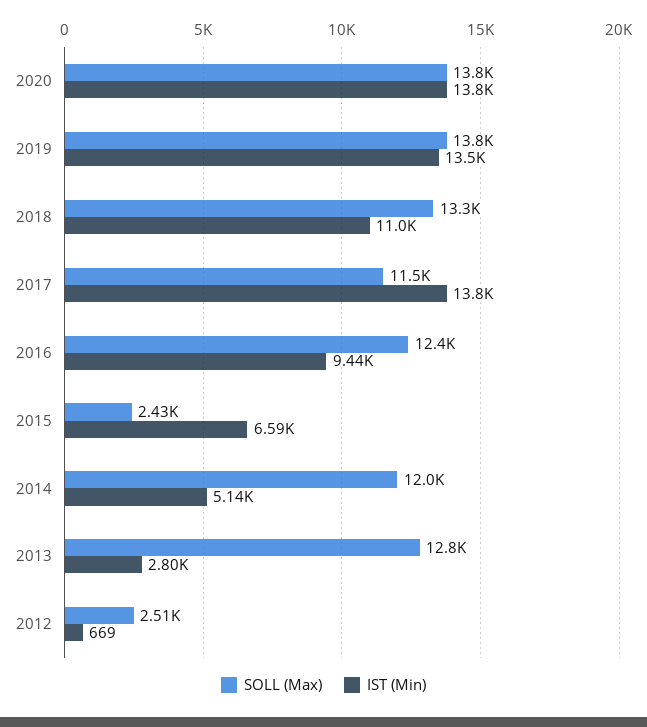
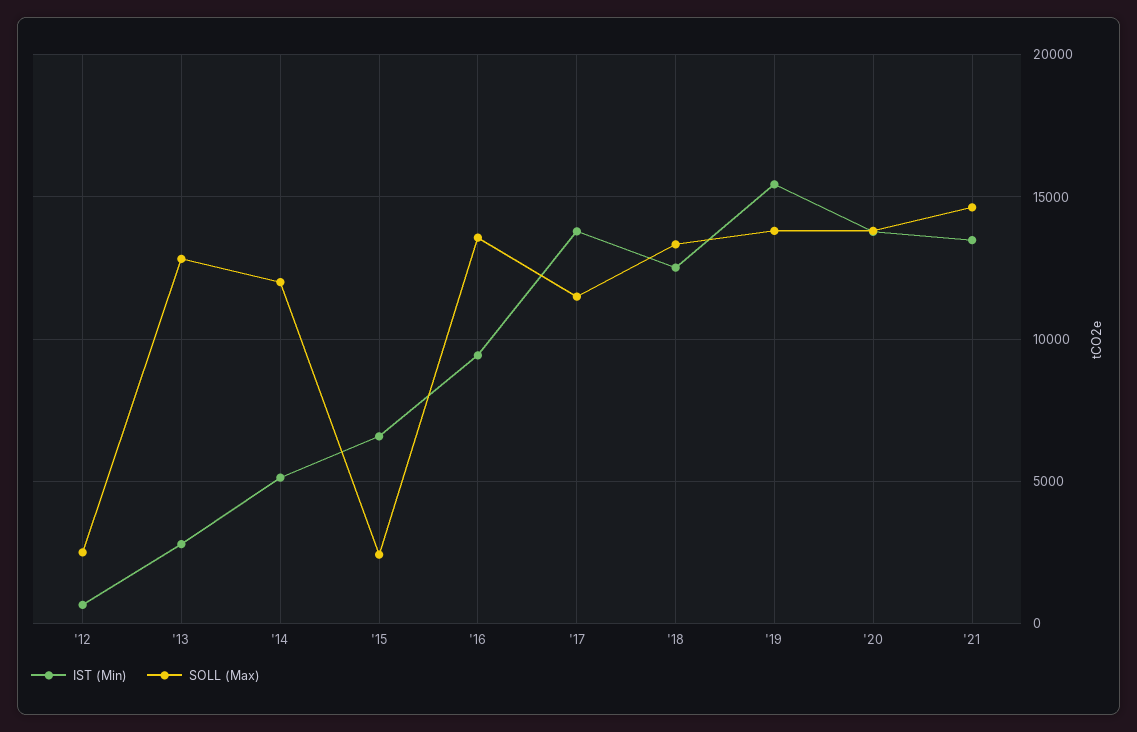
IST (Min), 2019: 13500 -> 15500
IST (Min), 2018: 11000 -> 12500
SOLL (Max), 2016: 12400 -> 13500
IST (Min), '21: none -> 13500
SOLL (Max), '21: none -> 14500

